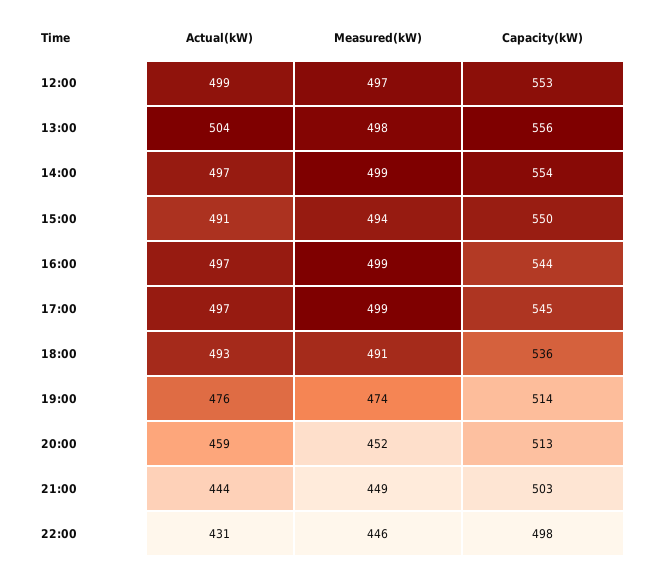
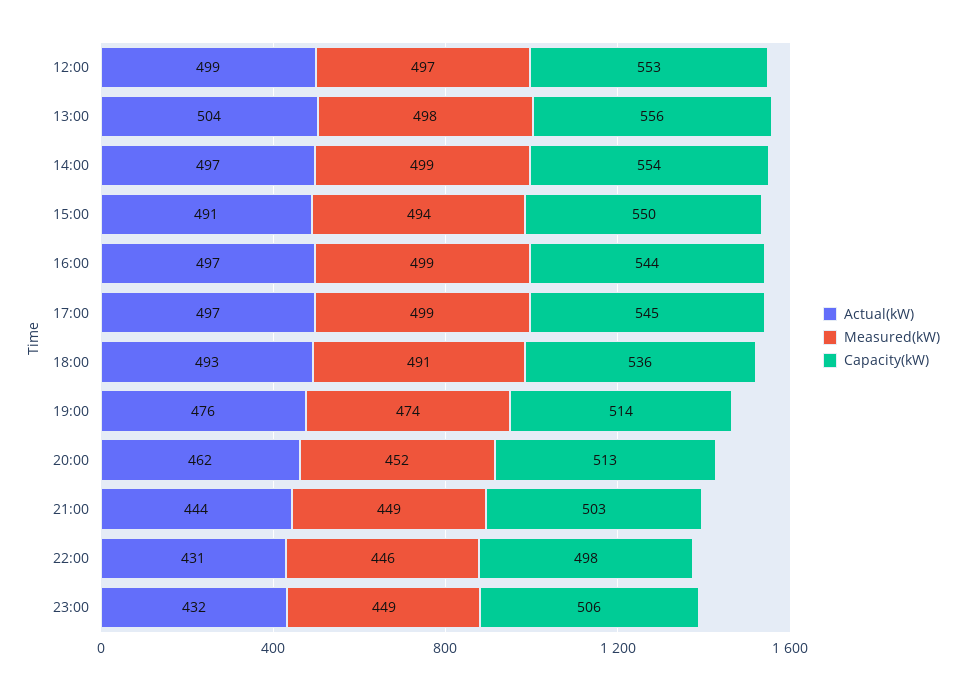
Actual(kW), 20:00: 459 -> 462
Actual(kW), 23:00: none -> 432
Measured(kW), 23:00: none -> 449
Capacity(kW), 23:00: none -> 506

